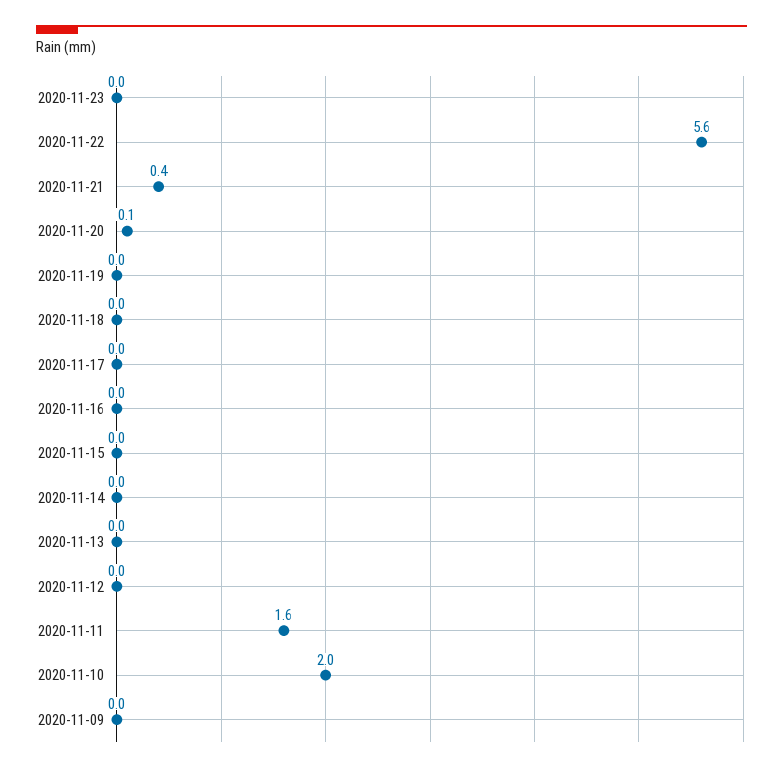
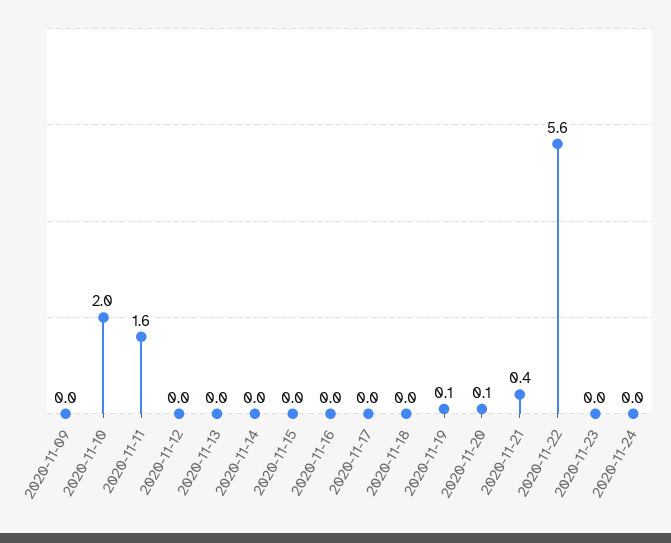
2020-11-19: 0 -> 0.1
2020-11-24: none -> 0

